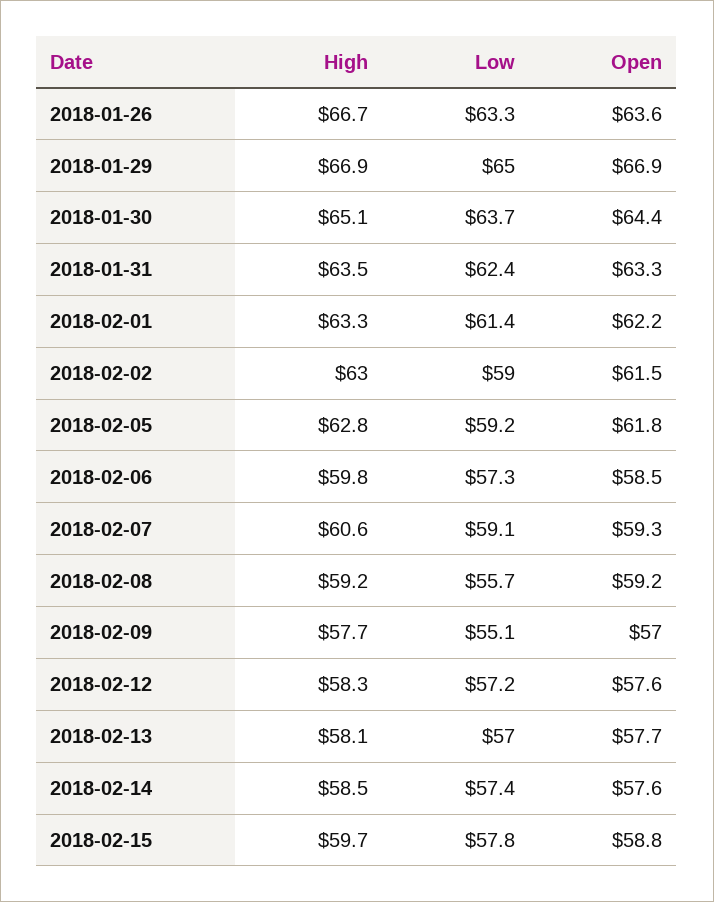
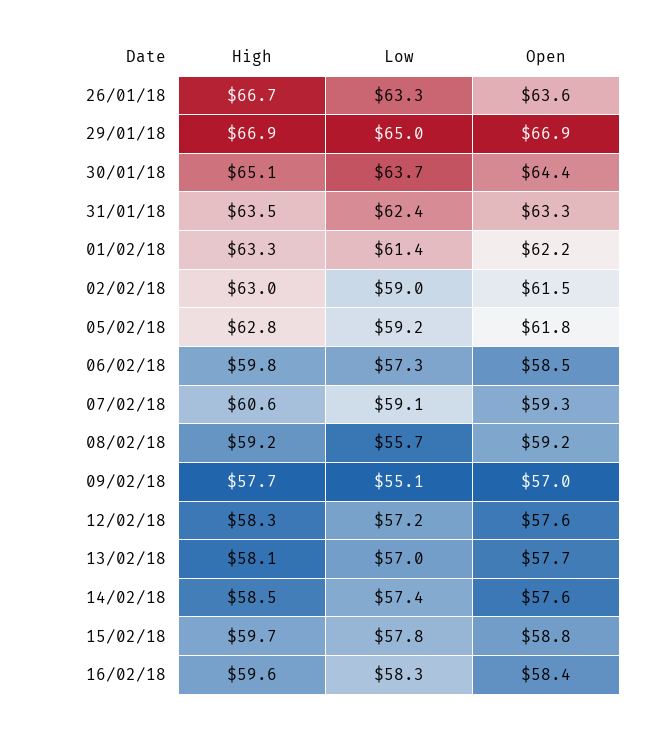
High, 16/02/18: none -> 59.6
Low, 16/02/18: none -> 58.3
Open, 16/02/18: none -> 58.4

